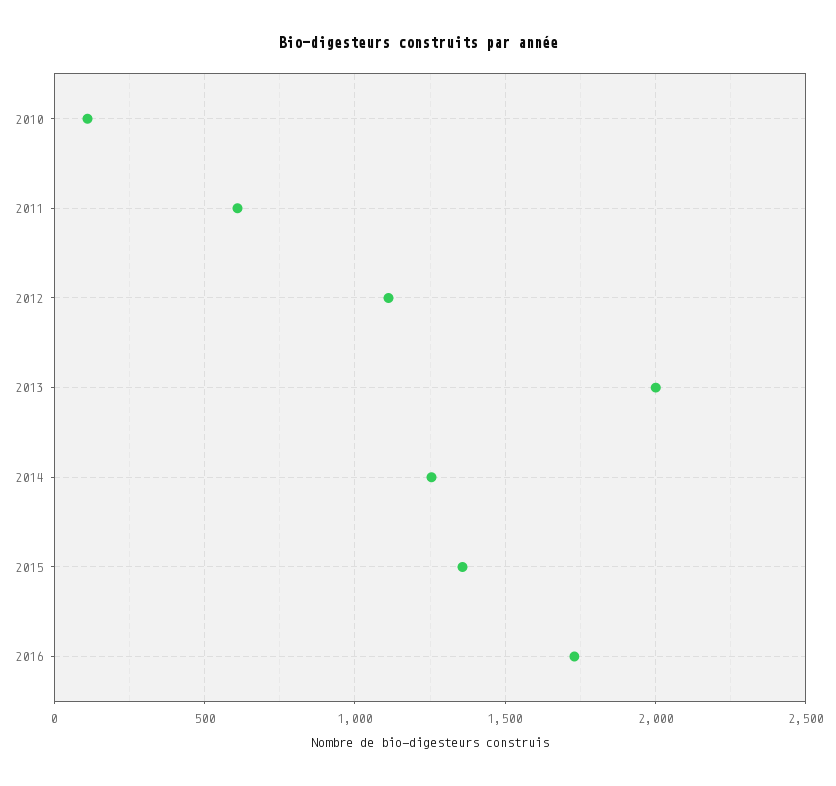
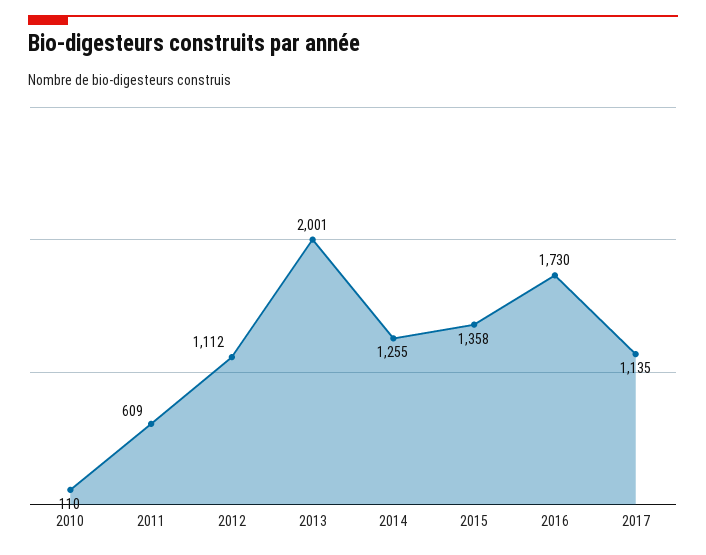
2017: none -> 1135

